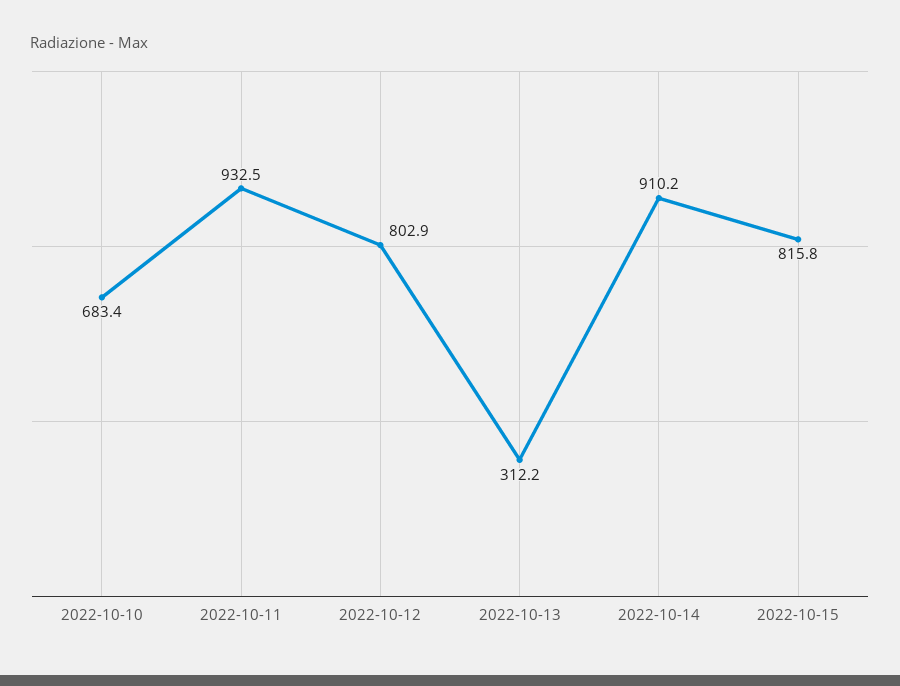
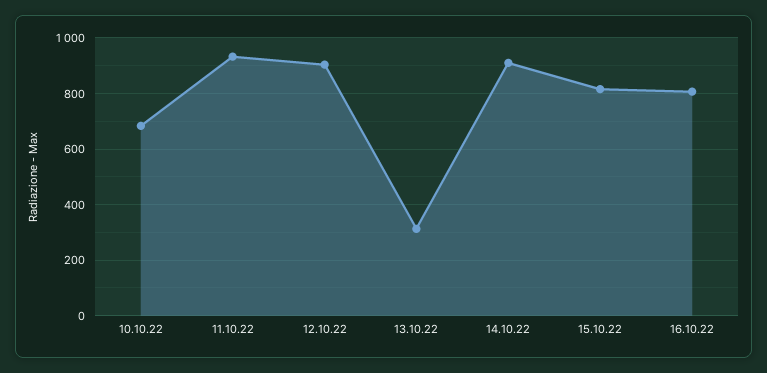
2022-10-12: 802.9 -> 900
16.10.22: none -> 800

